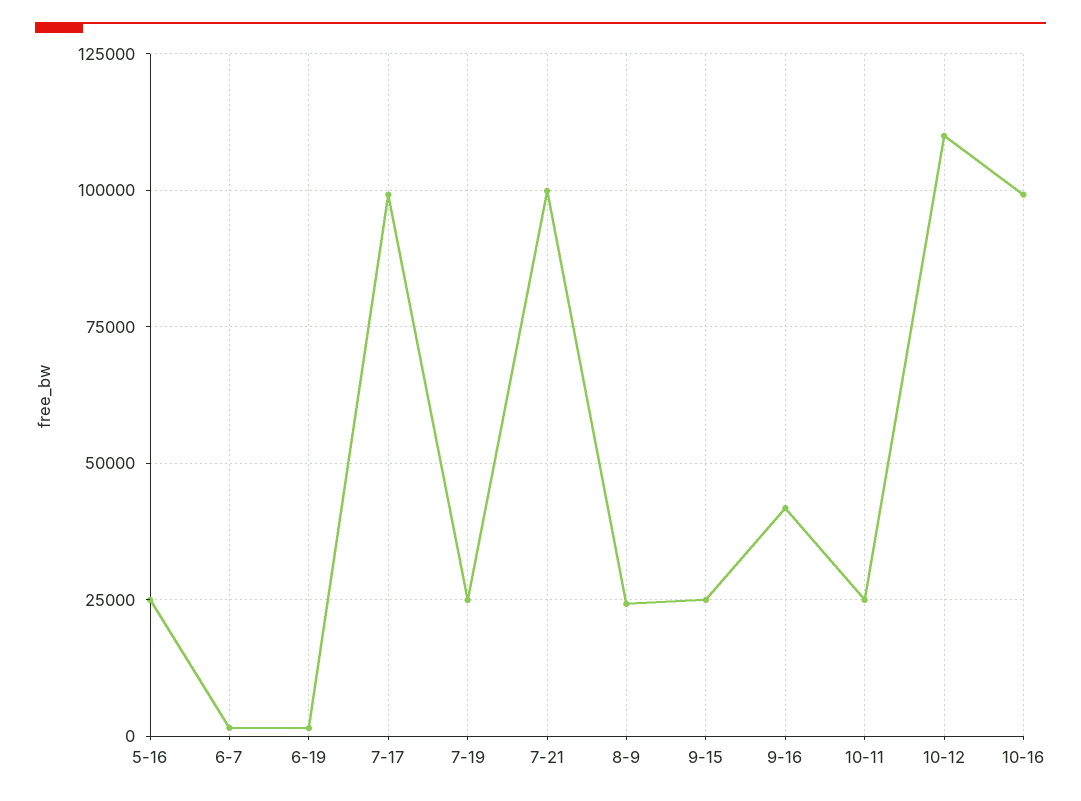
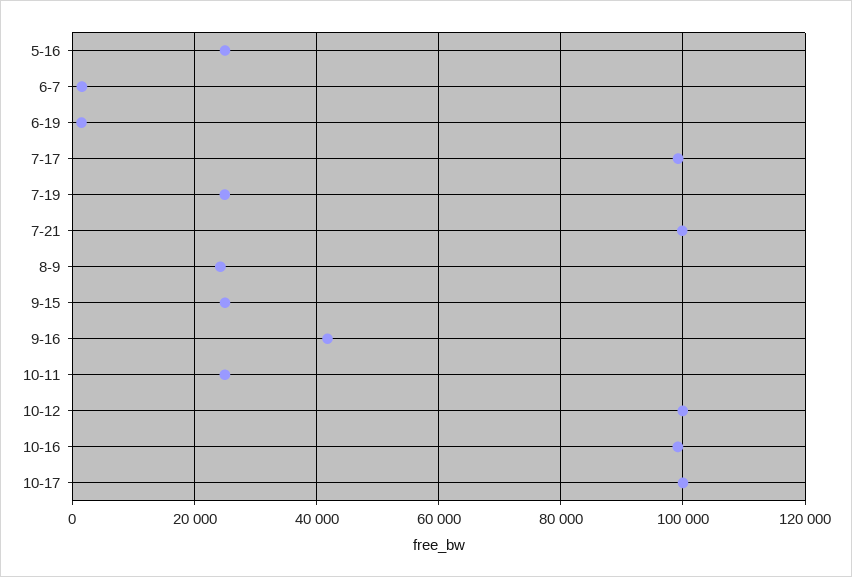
10-12: 110000 -> 100000
10-17: none -> 100000

